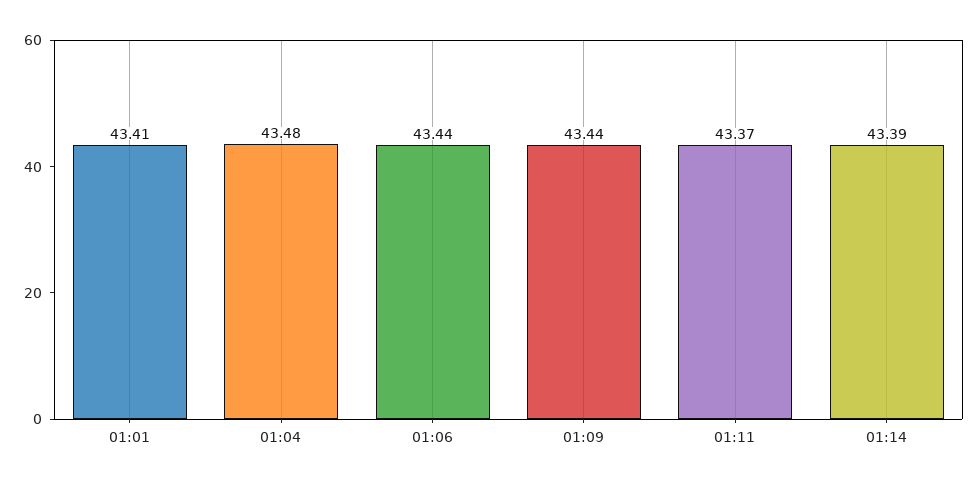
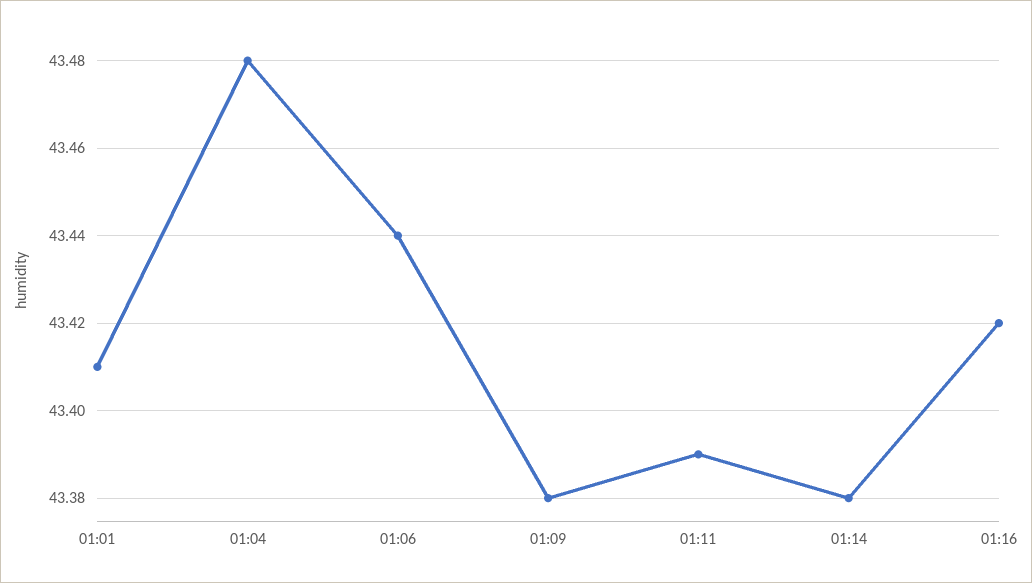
01:09: 43.44 -> 43.38
01:11: 43.37 -> 43.39
01:14: 43.39 -> 43.38
01:16: none -> 43.42

